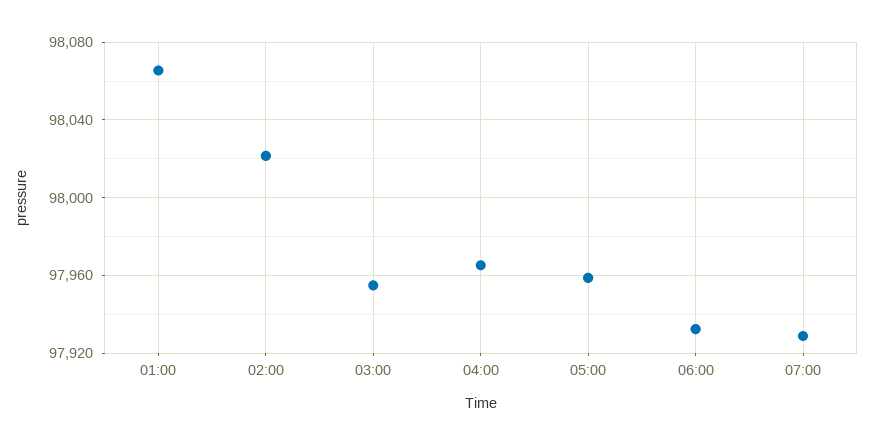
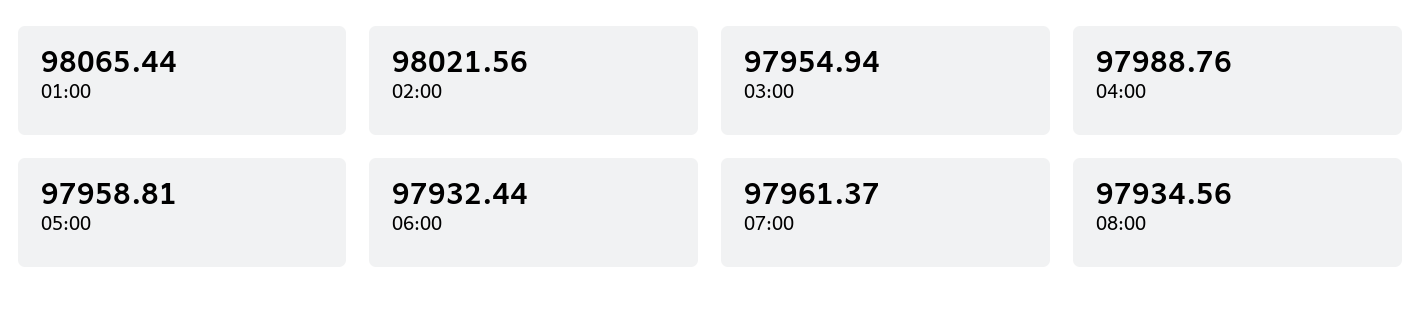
04:00: 97965 -> 97988.76
07:00: 97930 -> 97961.37
08:00: none -> 97934.56

